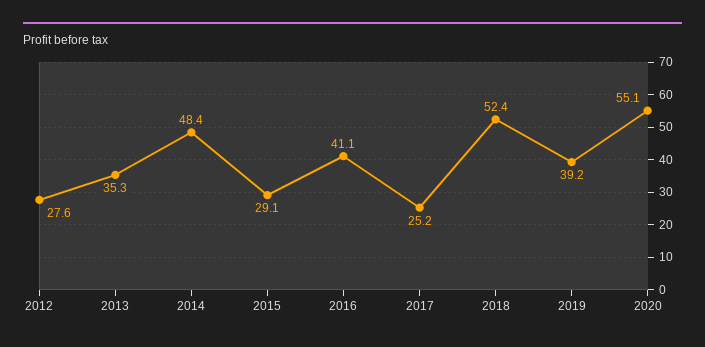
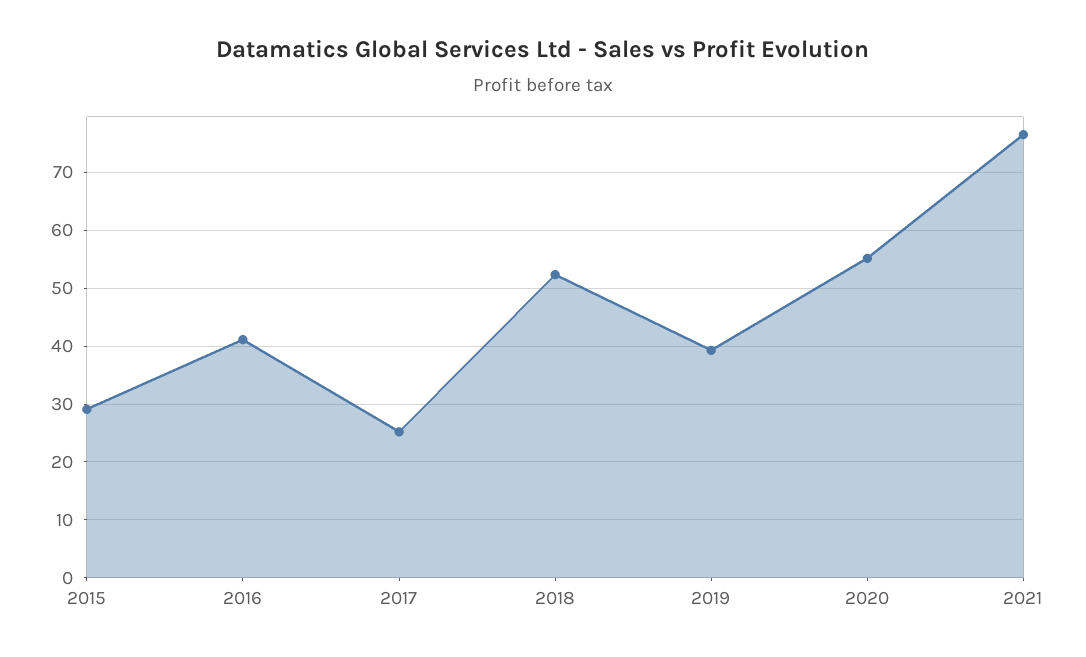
2012: 27.6 -> none
2013: 35.3 -> none
2014: 48.4 -> none
2021: none -> 76

